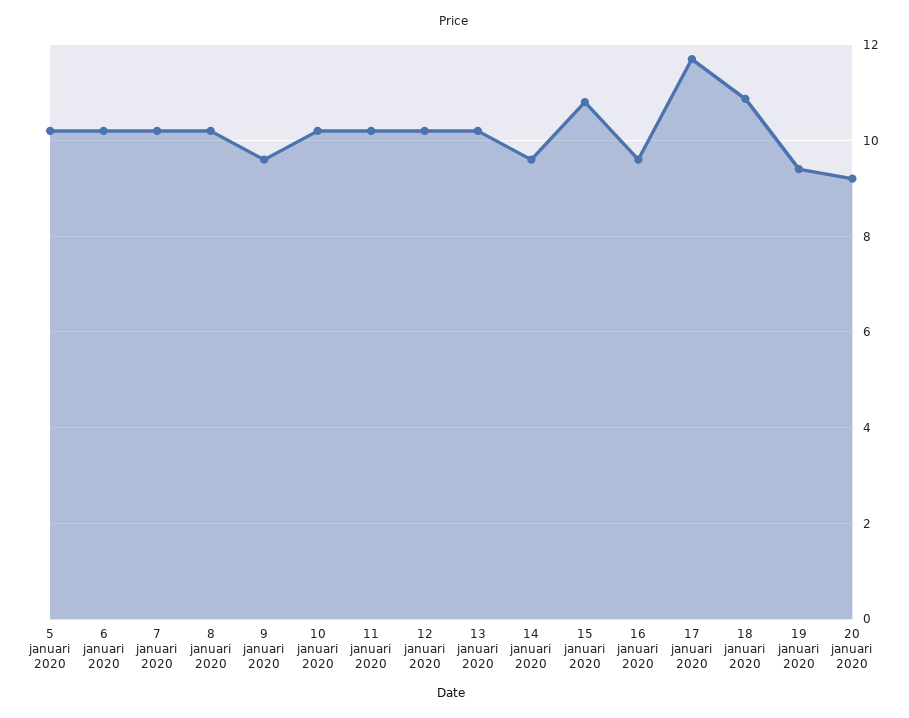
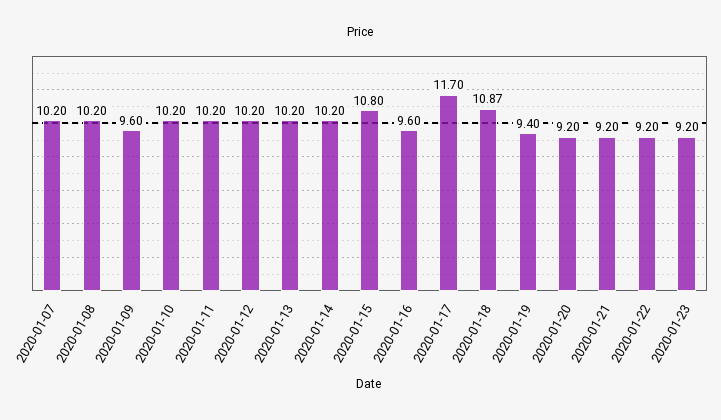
5 januari 2020: 10.2 -> none
6 januari 2020: 10.2 -> none
14 januari 2020: 9.6 -> 10.2
2020-01-21: none -> 9.2
2020-01-22: none -> 9.2
2020-01-23: none -> 9.2

